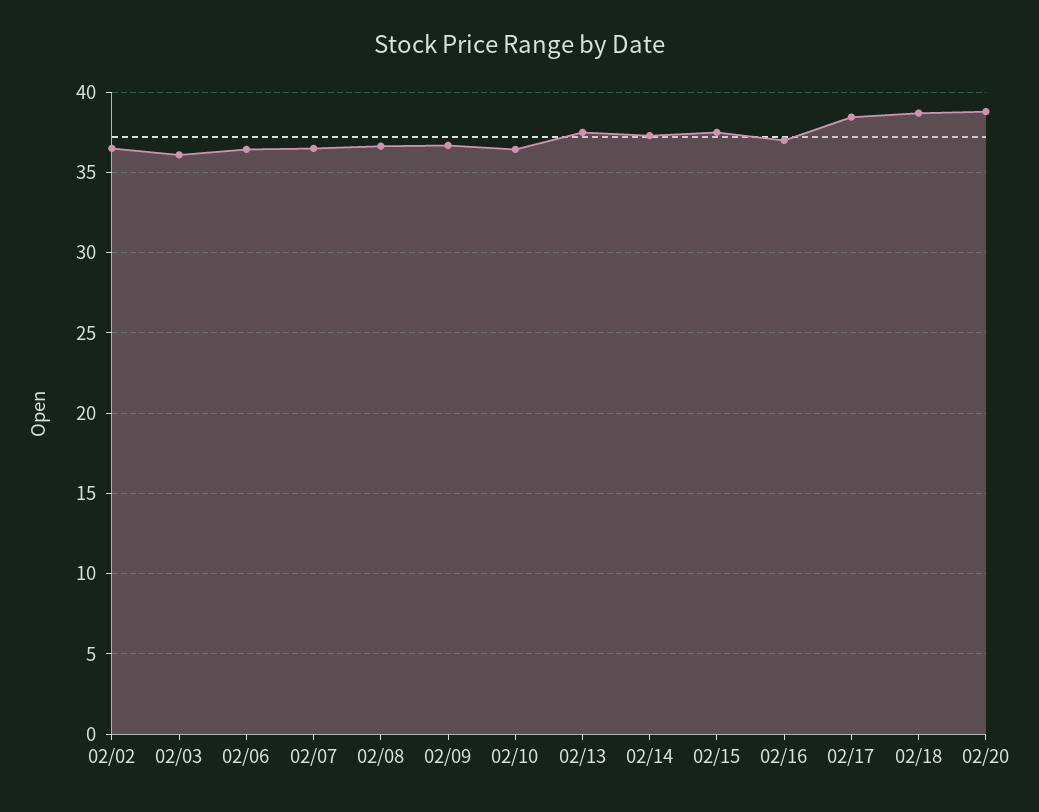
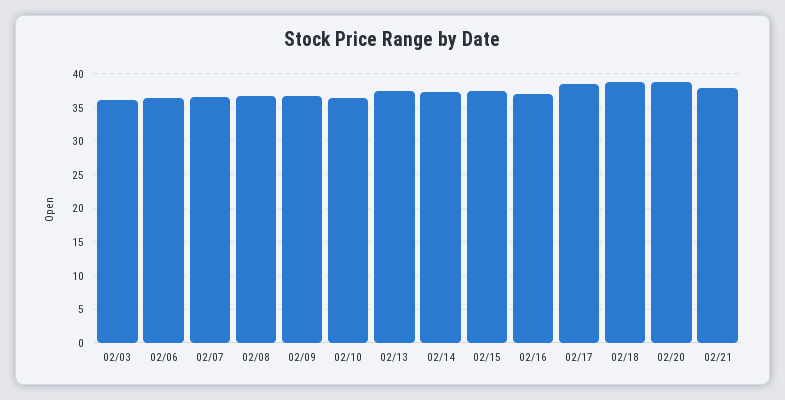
02/02: 36.5 -> none
02/21: none -> 38

